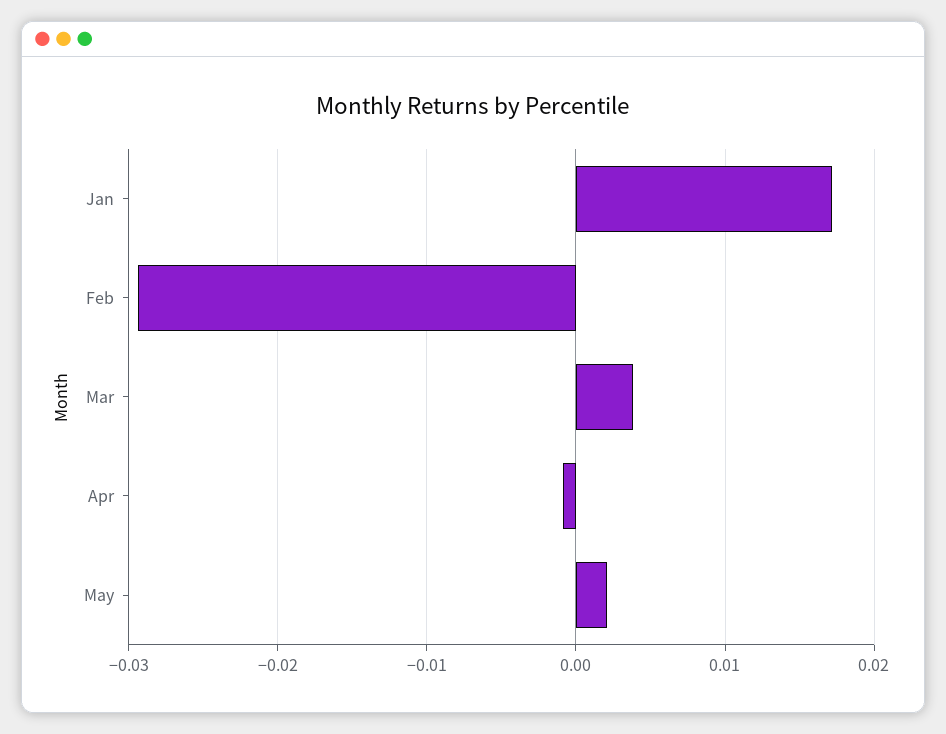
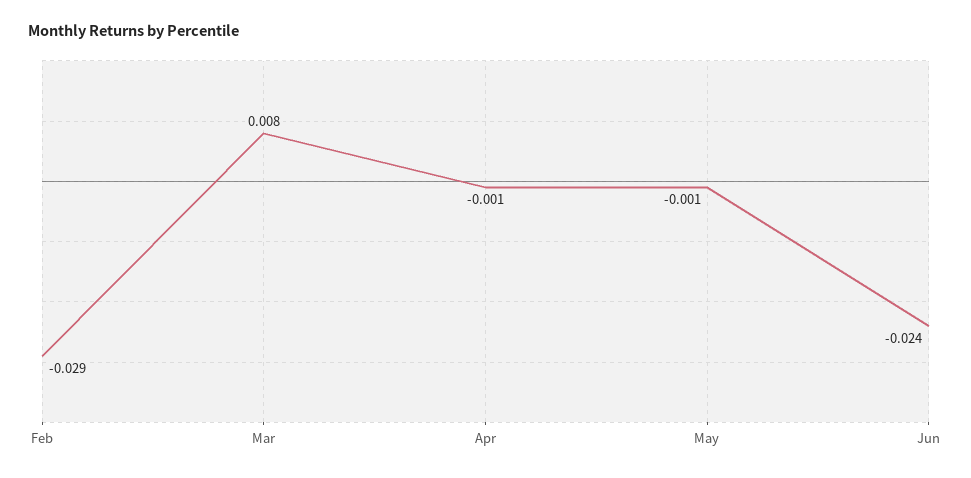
Jan: 0.017 -> none
Mar: 0.004 -> 0.008
May: 0.002 -> -0.001
Jun: none -> -0.024

